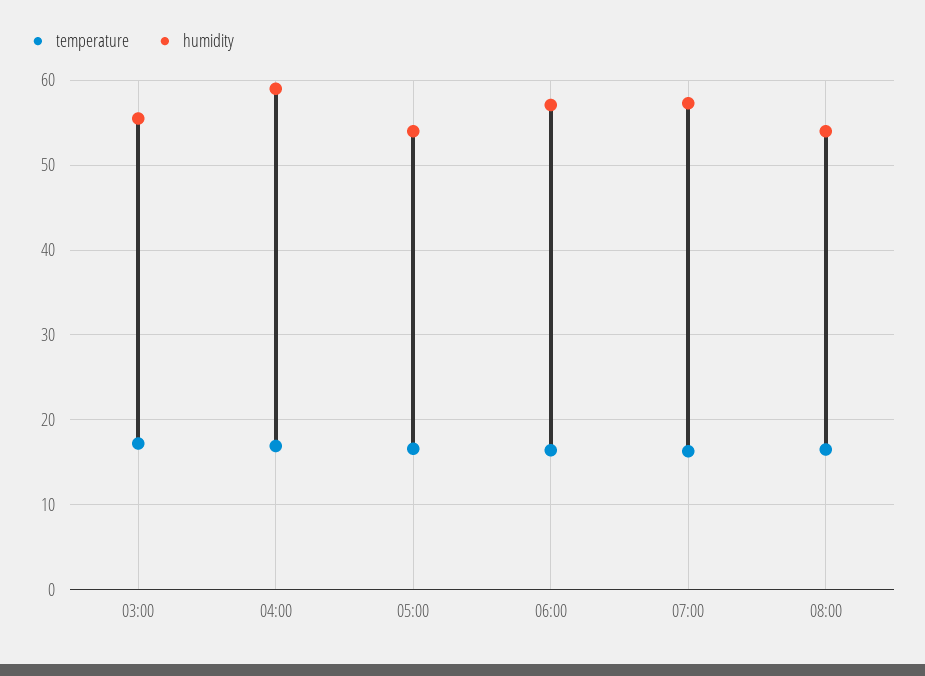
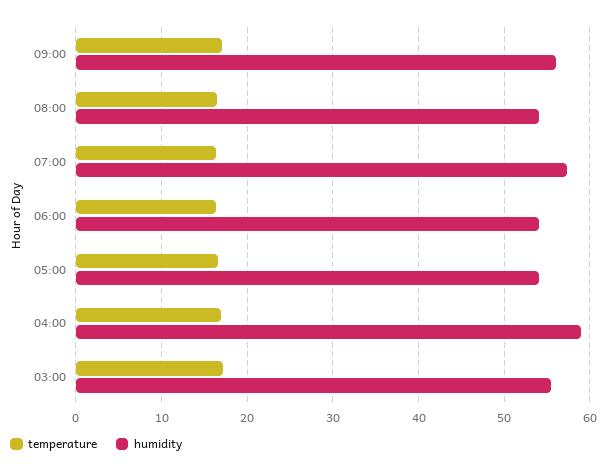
humidity, 06:00: 57 -> 54
temperature, 09:00: none -> 17
humidity, 09:00: none -> 56

